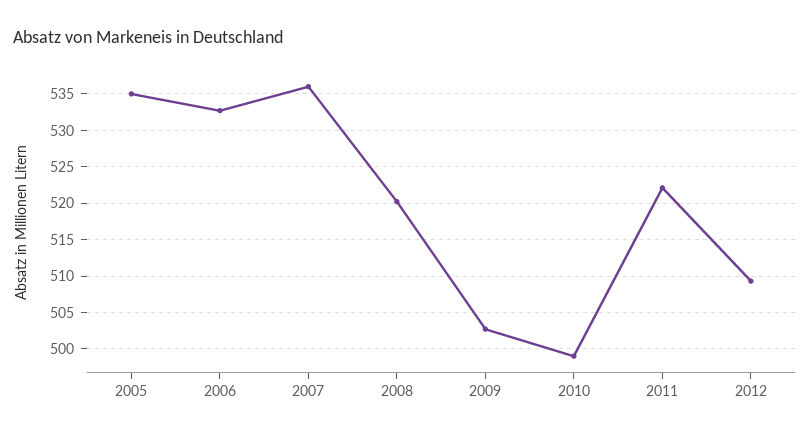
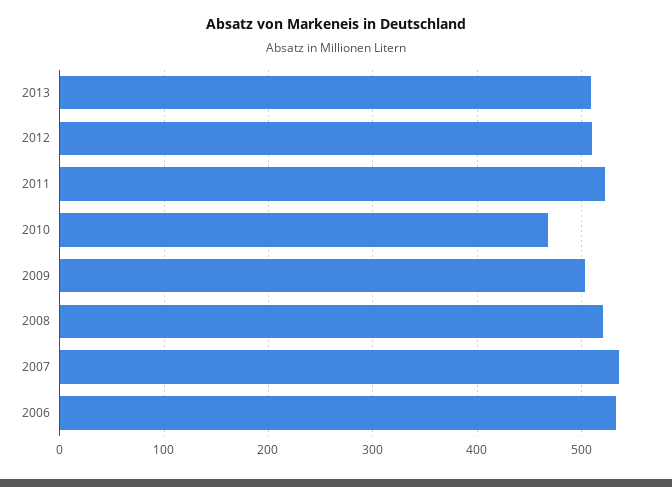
2005: 535 -> none
2010: 499 -> 470
2013: none -> 510

